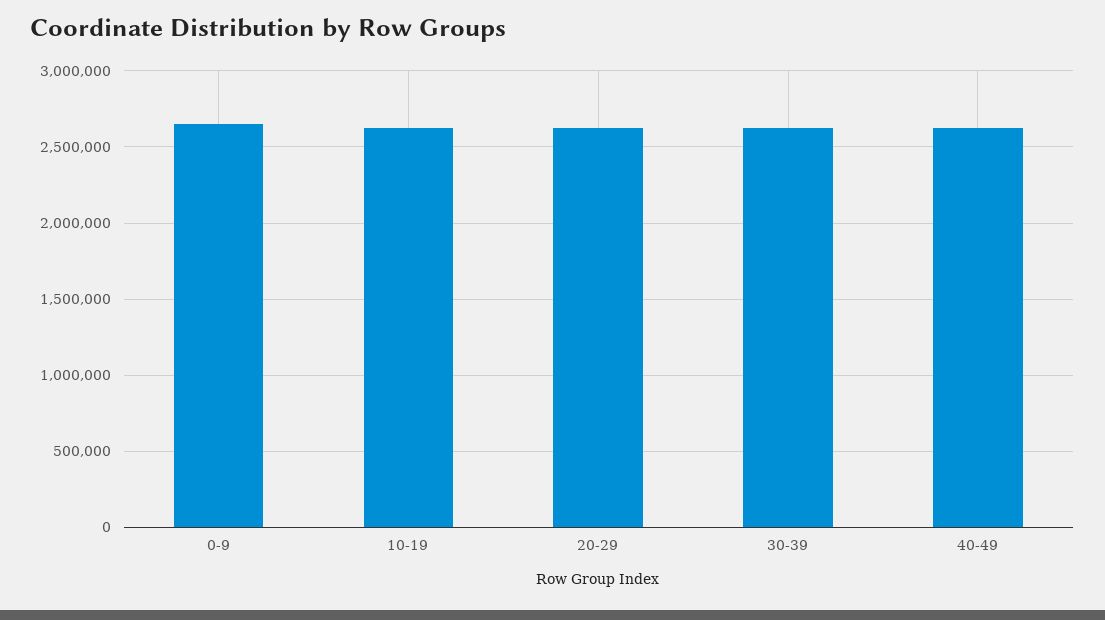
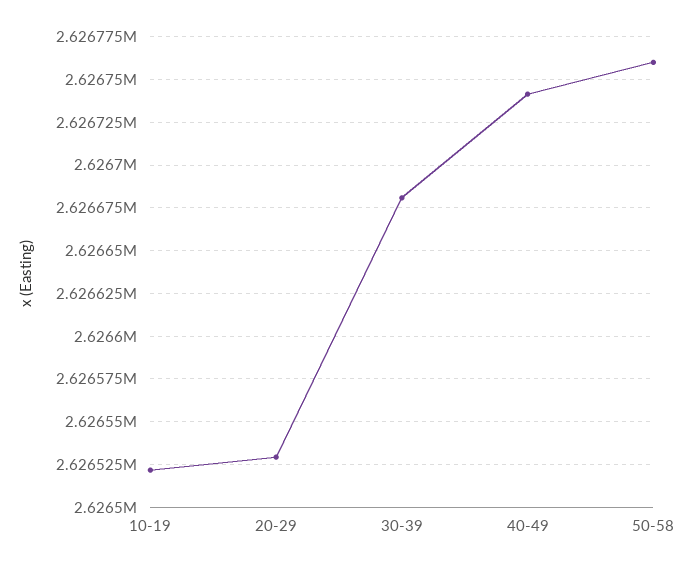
0-9: 2650000 -> none
50-58: none -> 2626760

